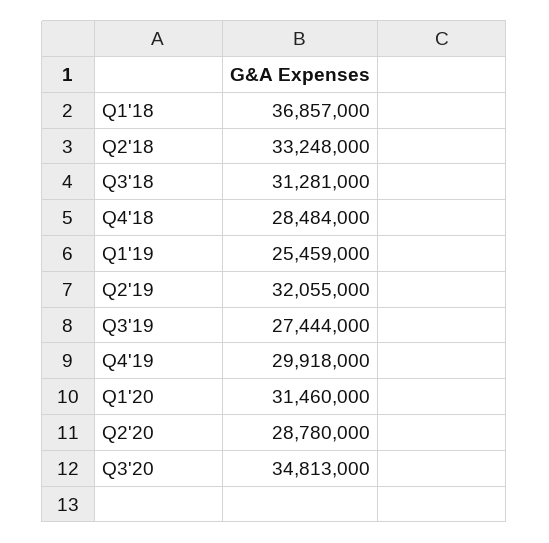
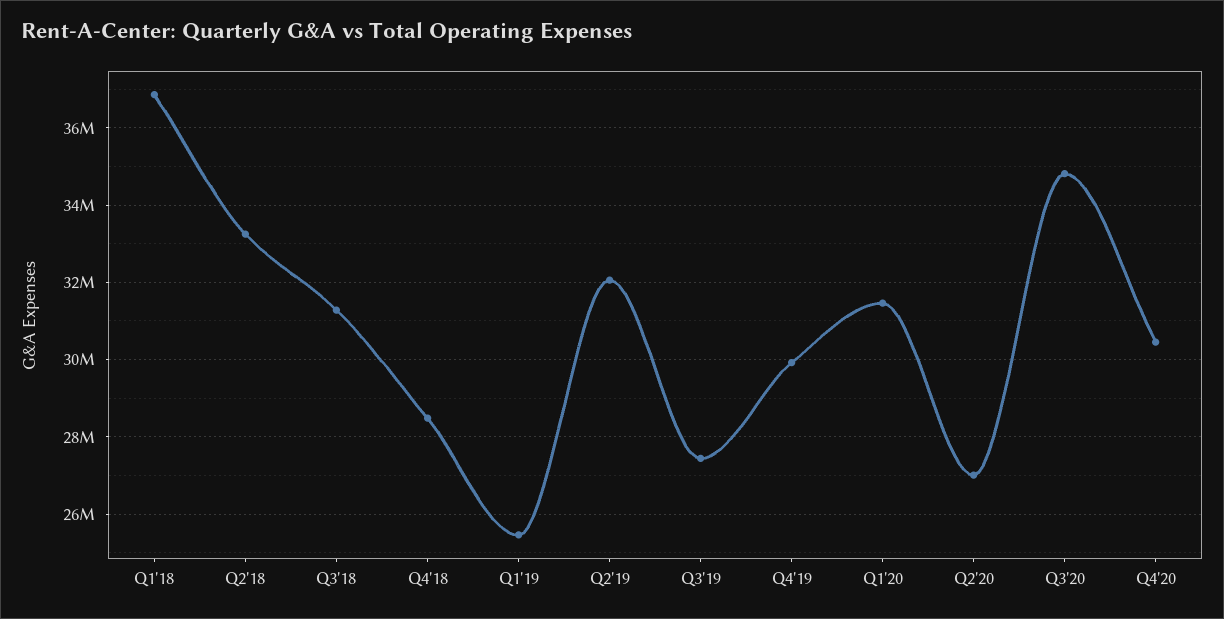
Q2'20: 28780000 -> 27000000
Q4'20: none -> 30400000

